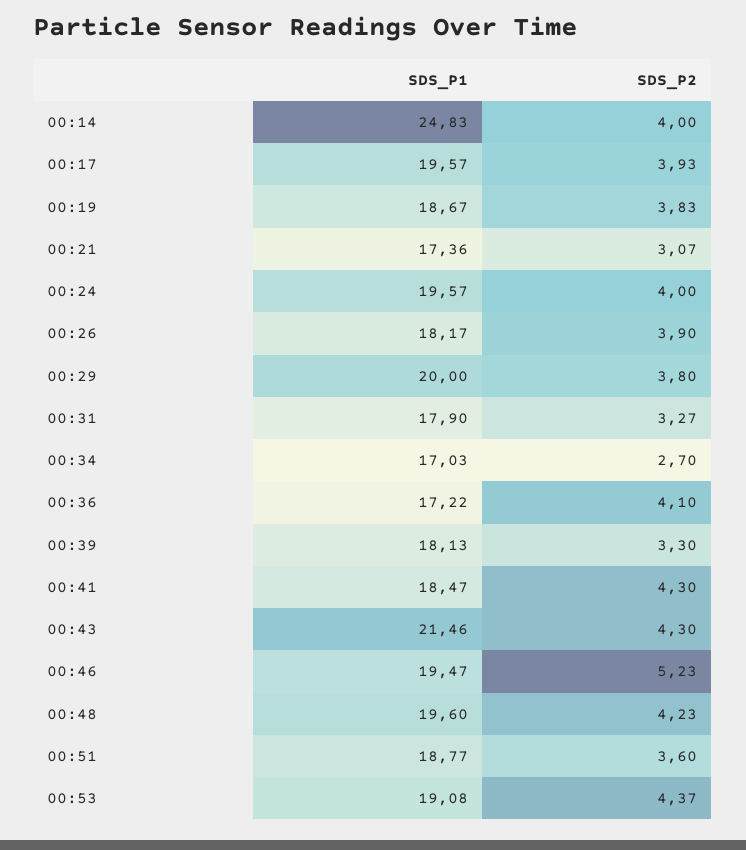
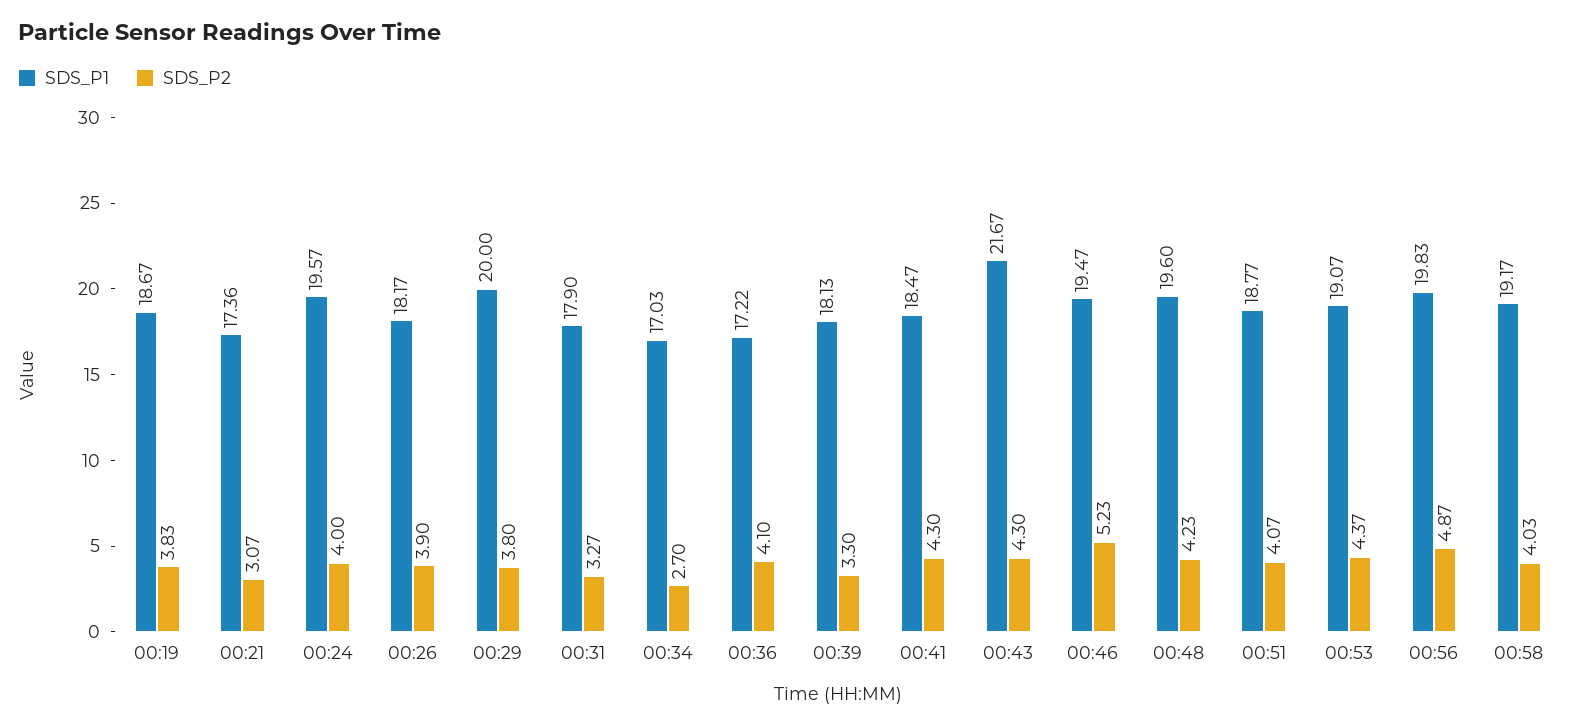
SDS_P1, 00:14: 24.83 -> none
SDS_P2, 00:14: 4 -> none
SDS_P1, 00:17: 19.57 -> none
SDS_P2, 00:17: 3.93 -> none
SDS_P1, 00:43: 21.46 -> 21.67
SDS_P2, 00:51: 3.6 -> 4.07
SDS_P1, 00:53: 19.08 -> 19.07
SDS_P1, 00:56: none -> 19.83
SDS_P2, 00:56: none -> 4.87
SDS_P1, 00:58: none -> 19.17
SDS_P2, 00:58: none -> 4.03

